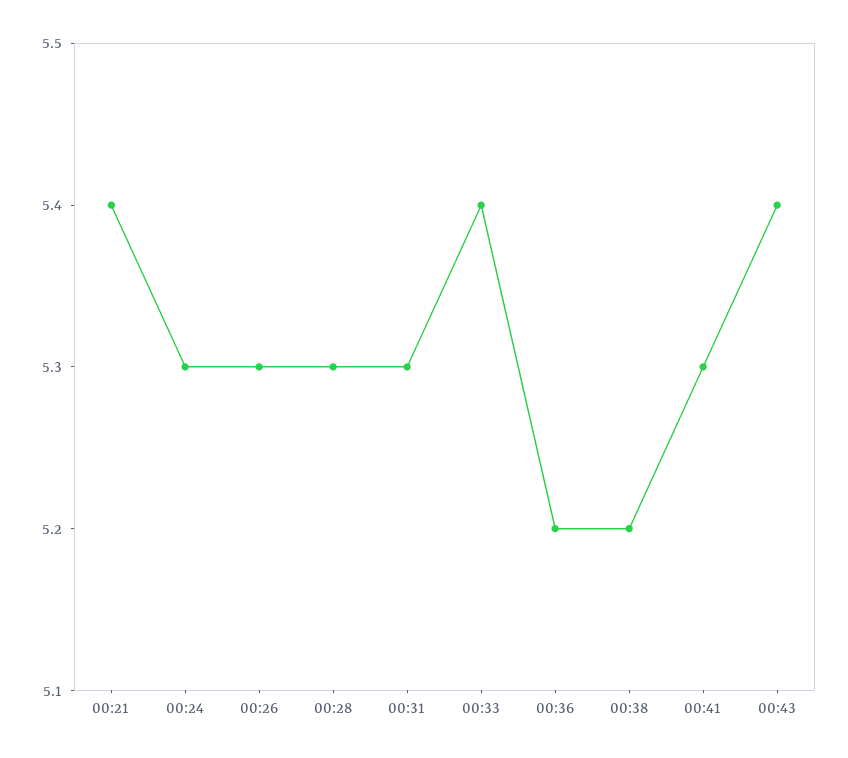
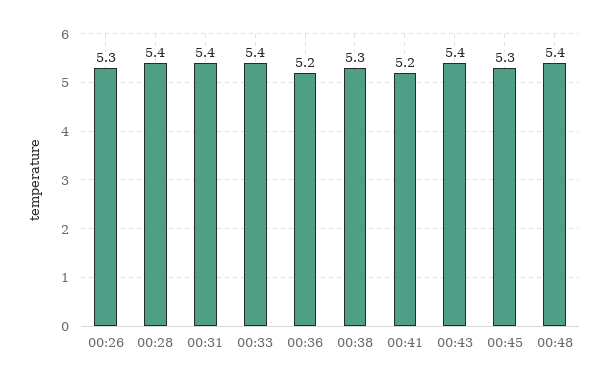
00:21: 5.4 -> none
00:24: 5.3 -> none
00:28: 5.3 -> 5.4
00:31: 5.3 -> 5.4
00:38: 5.2 -> 5.3
00:41: 5.3 -> 5.2
00:45: none -> 5.3
00:48: none -> 5.4

